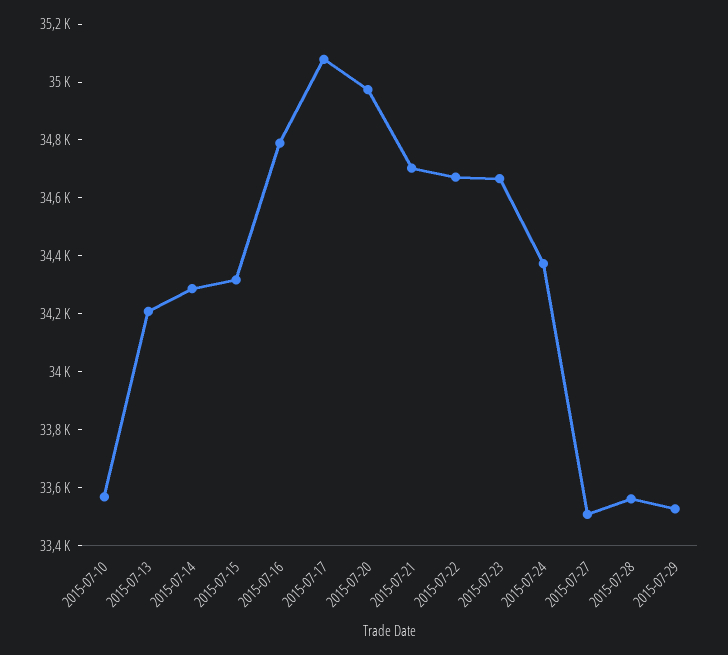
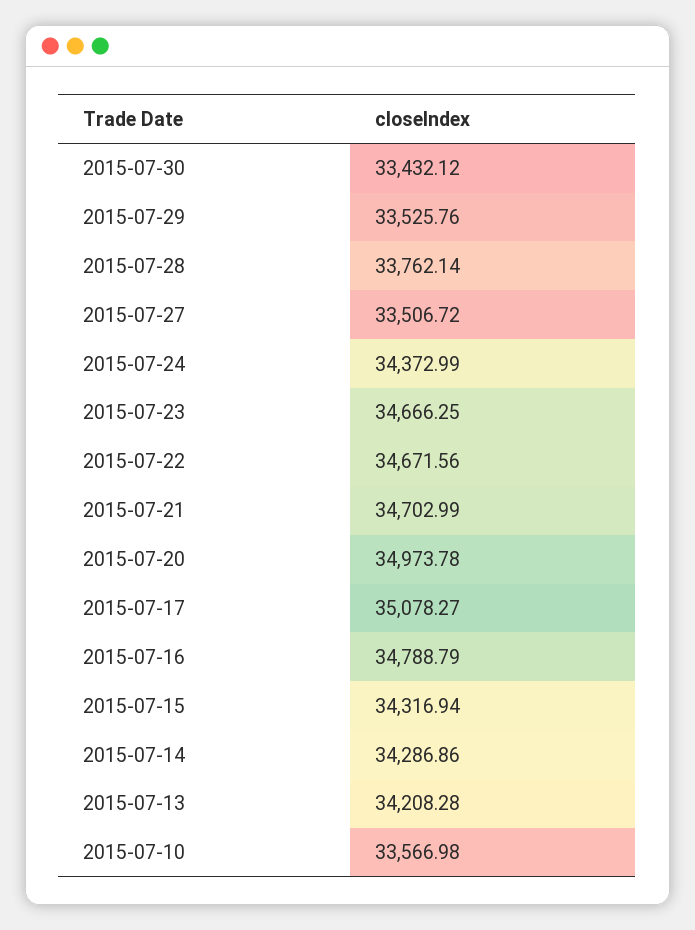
2015-07-28: 33550 -> 33762.14
2015-07-30: none -> 33432.12

